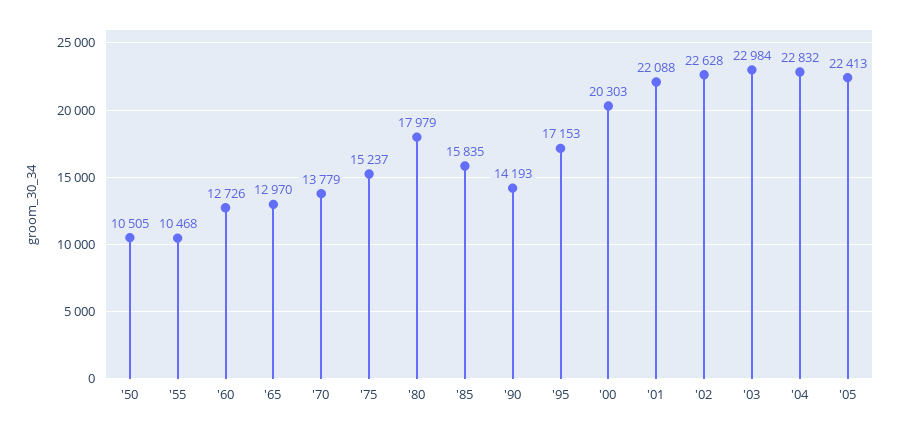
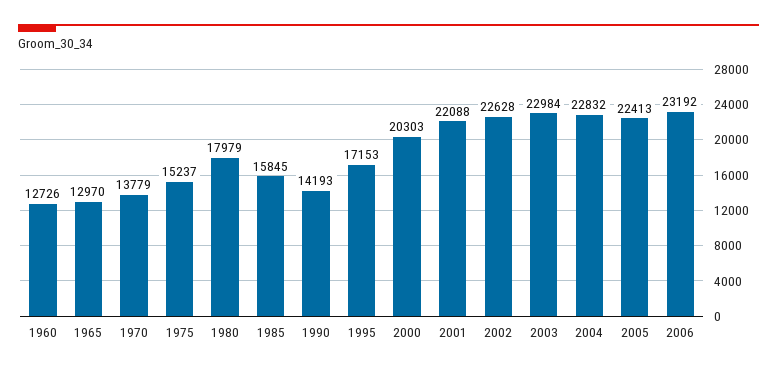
'50: 10505 -> none
'55: 10468 -> none
'85: 15835 -> 15845
2006: none -> 23192

